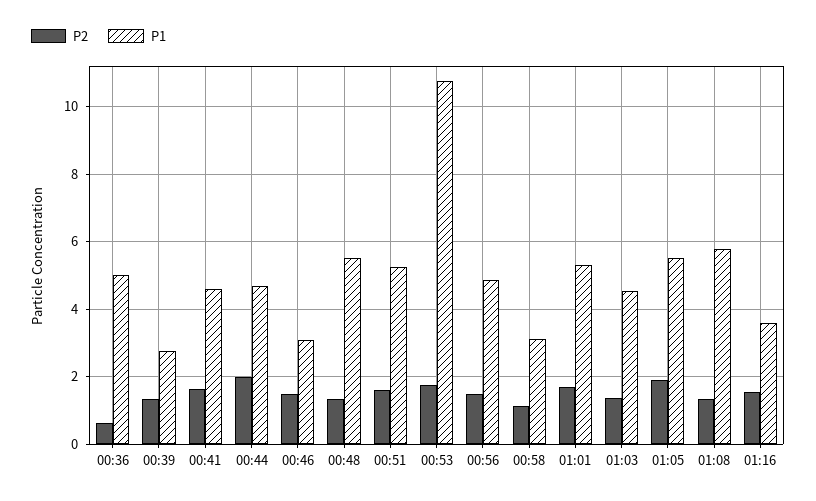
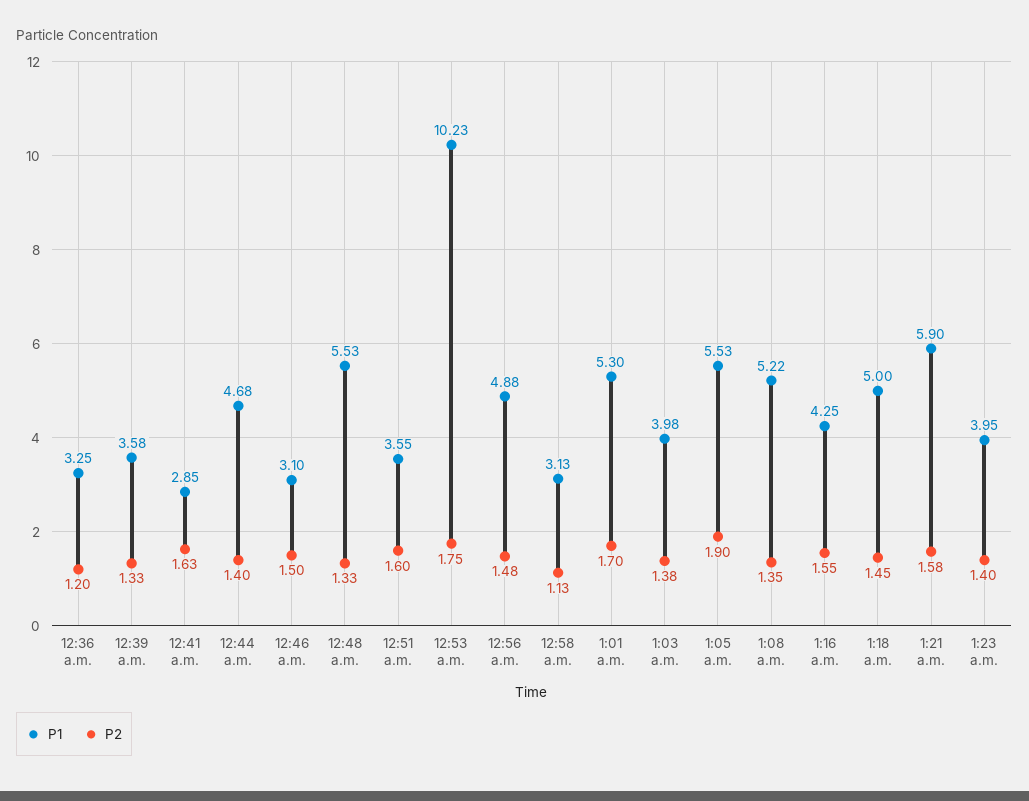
P2, 00:36: 0.6 -> 1.2
P1, 00:36: 5 -> 3.25
P1, 00:39: 2.8 -> 3.58
P1, 00:41: 4.6 -> 2.85
P2, 00:44: 2 -> 1.4
P1, 00:51: 5.2 -> 3.55
P1, 00:53: 10.8 -> 10.23
P1, 01:03: 4.6 -> 3.98
P1, 01:08: 5.8 -> 5.22
P1, 01:16: 3.6 -> 4.25
P1, 1:18 a.m.: none -> 5
P2, 1:18 a.m.: none -> 1.45
P1, 1:21 a.m.: none -> 5.9
P2, 1:21 a.m.: none -> 1.58
P1, 1:23 a.m.: none -> 3.95
P2, 1:23 a.m.: none -> 1.4

